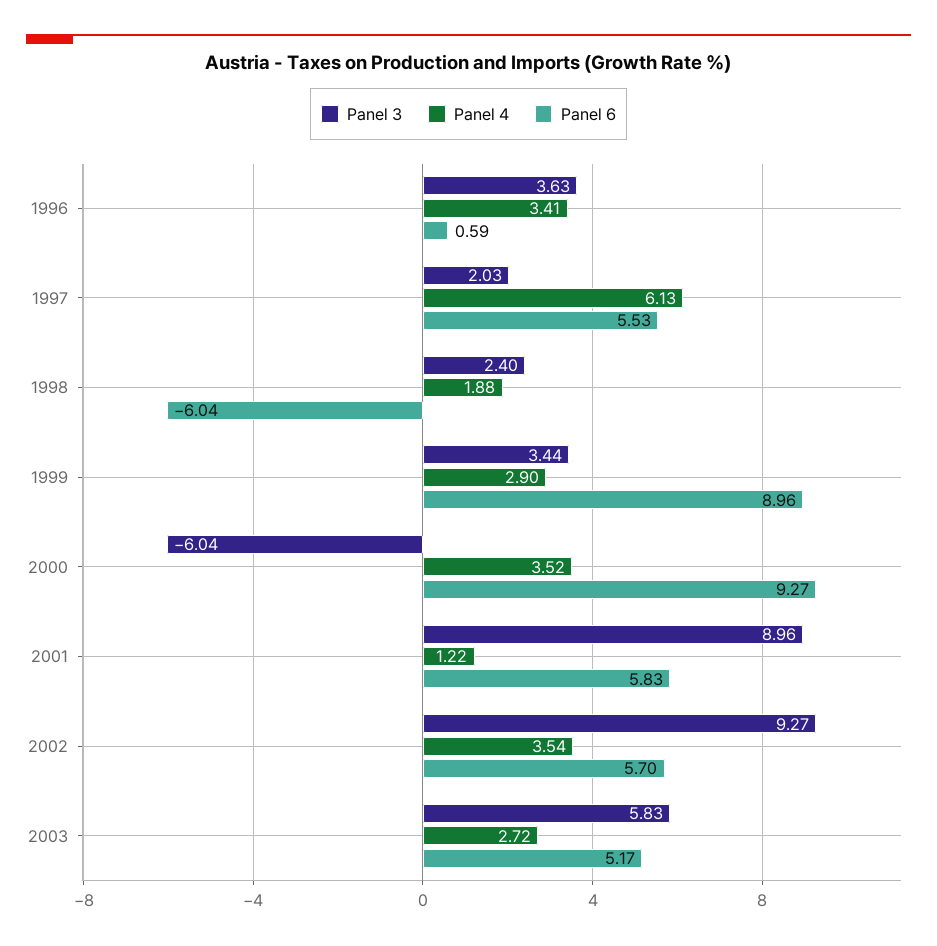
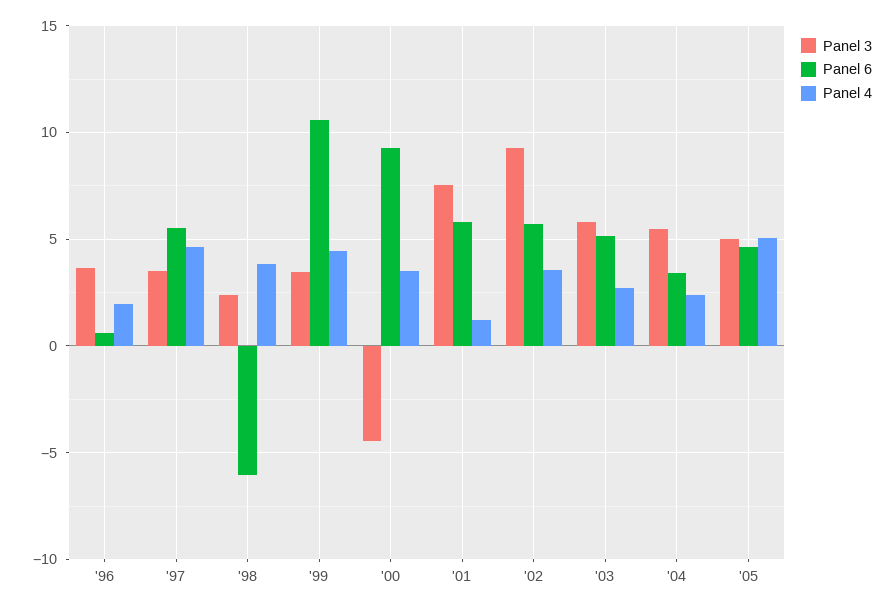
Panel 4, 1996: 3.41 -> 2
Panel 3, 1997: 2.03 -> 3.5
Panel 4, 1997: 6.13 -> 4.5
Panel 4, 1998: 1.88 -> 4
Panel 4, 1999: 2.9 -> 4.5
Panel 6, 1999: 8.96 -> 10.5
Panel 3, 2000: -6.04 -> -4.5
Panel 3, 2001: 8.96 -> 7.5
Panel 3, '04: none -> 5.5
Panel 6, '04: none -> 3.5
Panel 4, '04: none -> 2.5
Panel 3, '05: none -> 5
Panel 6, '05: none -> 4.5
Panel 4, '05: none -> 5

